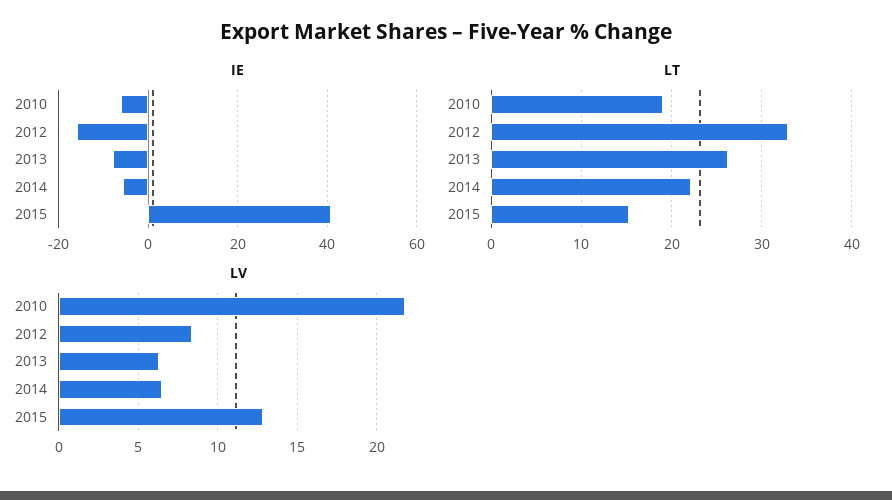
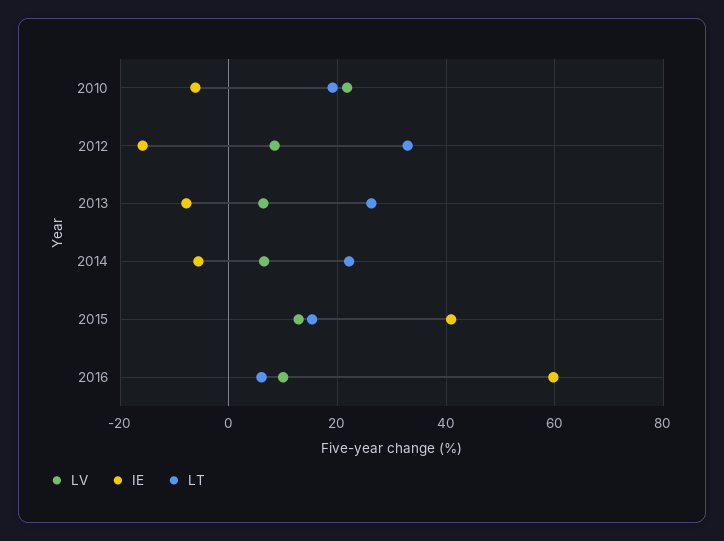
LV, 2016: none -> 10
IE, 2016: none -> 60
LT, 2016: none -> 6

